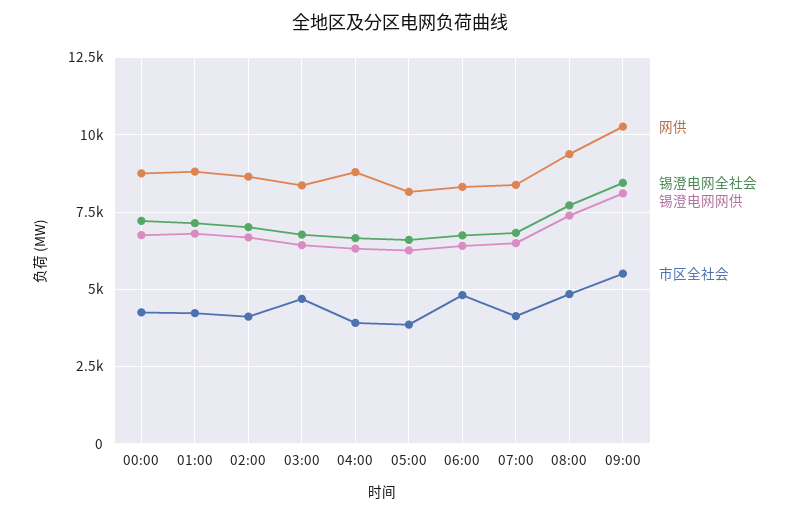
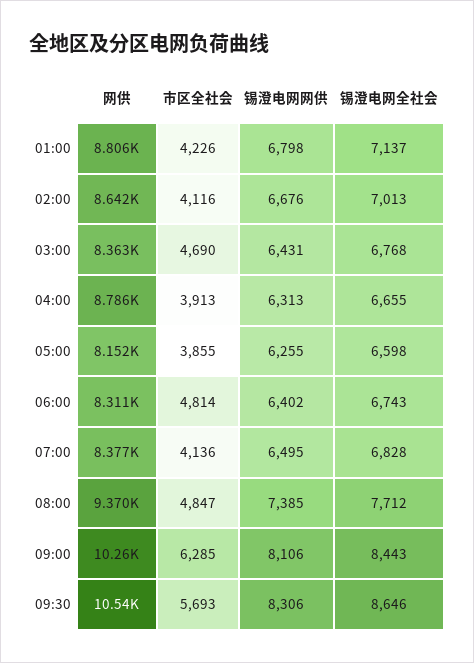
网供, 00:00: 8750 -> none
锡澄电网全社会, 00:00: 7250 -> none
锡澄电网网供, 00:00: 6750 -> none
市区全社会, 00:00: 4250 -> none
市区全社会, 09:00: 5500 -> 6285
网供, 09:30: none -> 10540
市区全社会, 09:30: none -> 5693
锡澄电网网供, 09:30: none -> 8306
锡澄电网全社会, 09:30: none -> 8646

